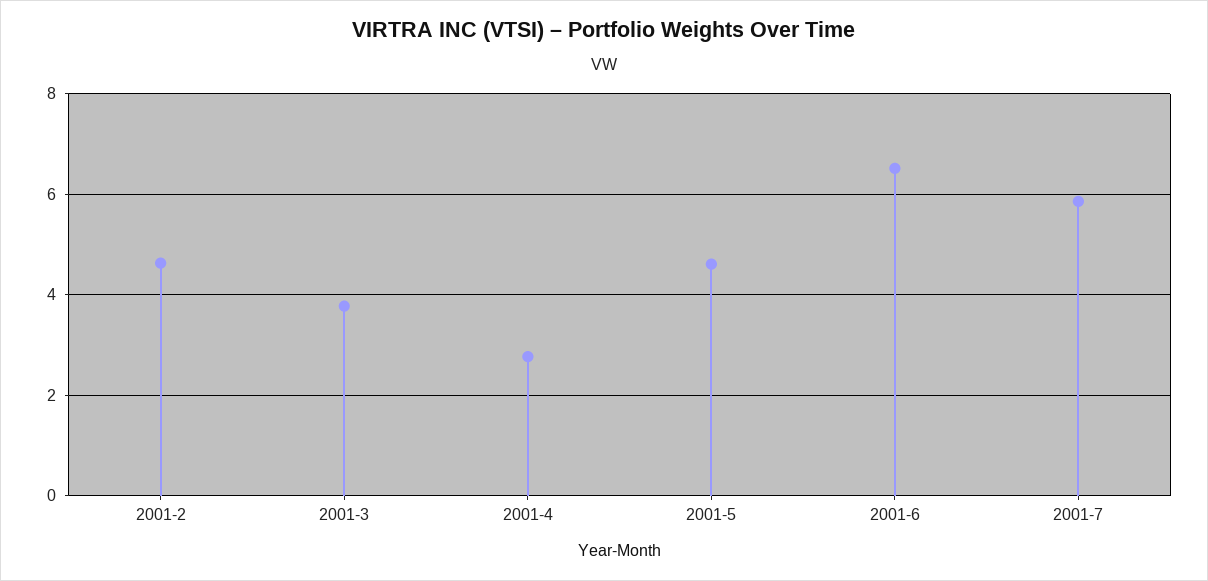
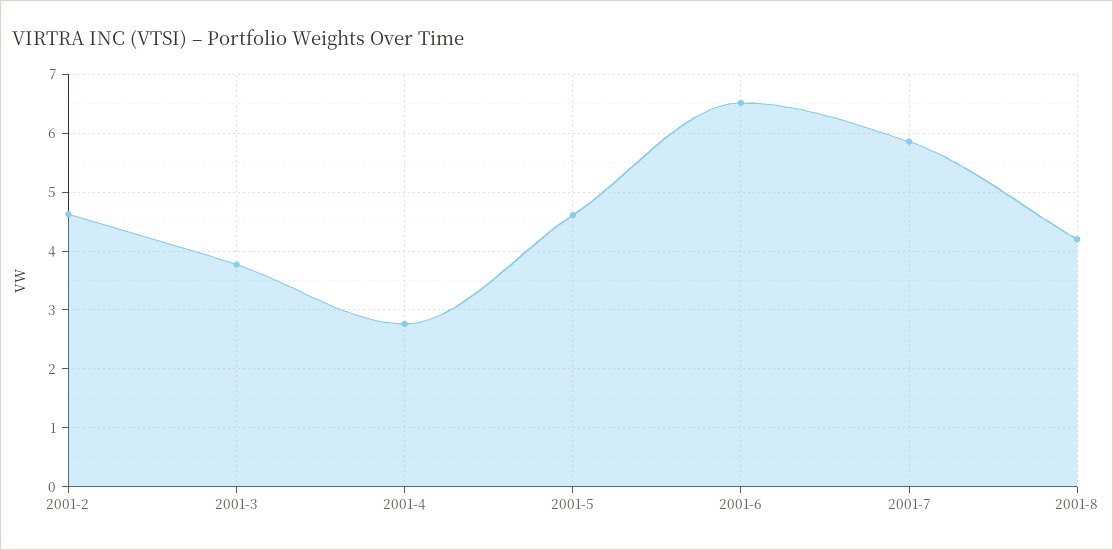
2001-8: none -> 4.2

